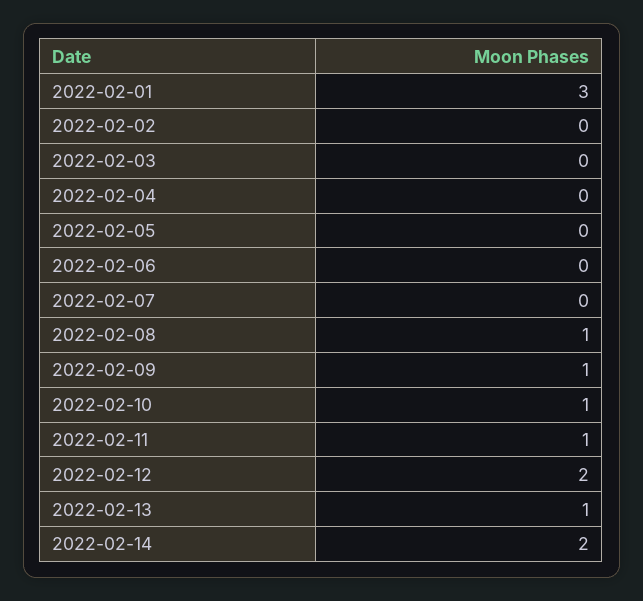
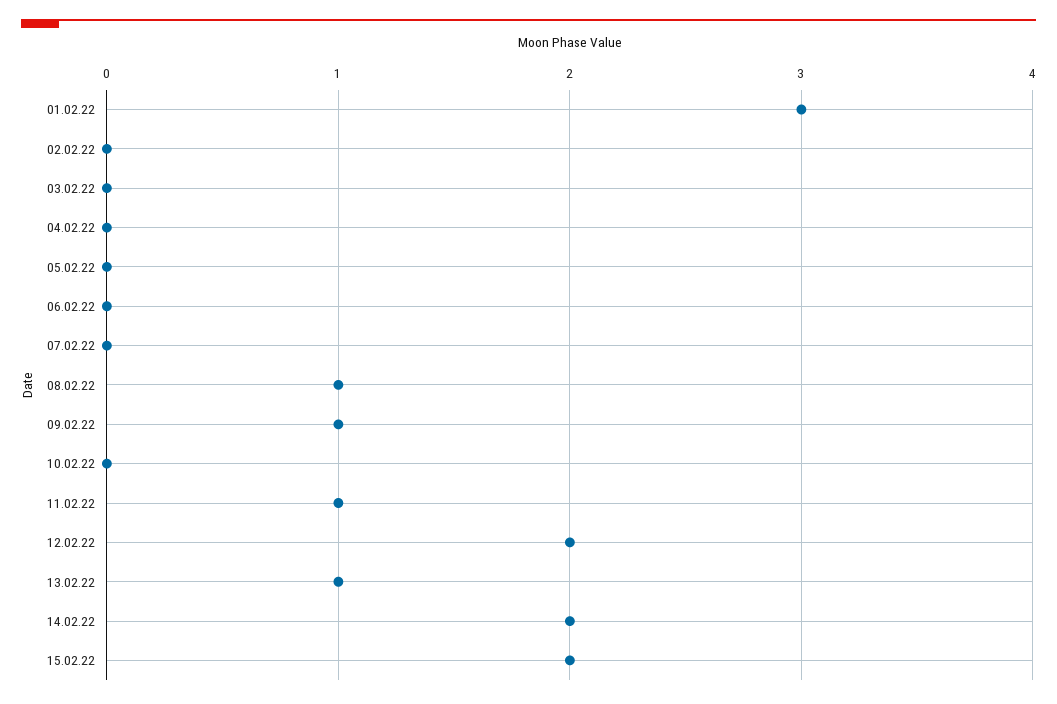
2022-02-10: 1 -> 0
15.02.22: none -> 2

